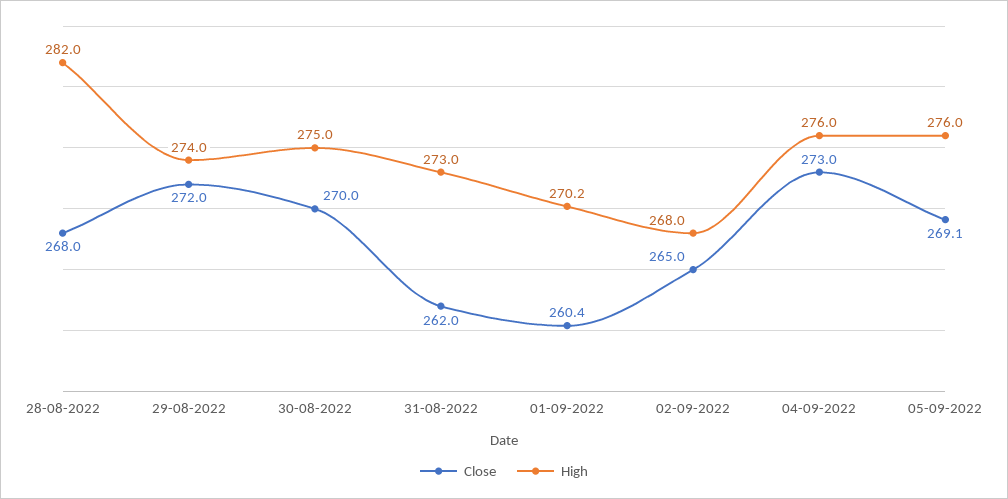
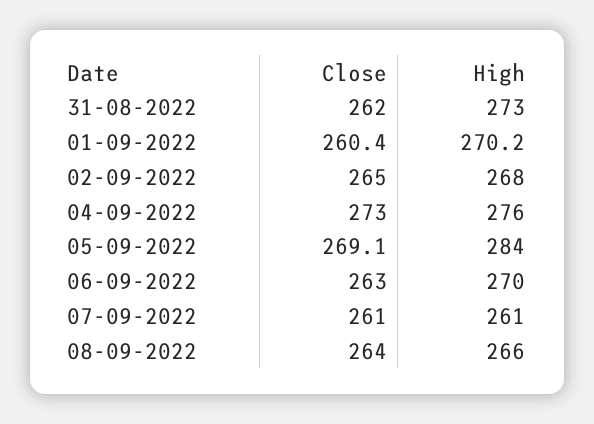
Close, 28-08-2022: 268 -> none
High, 28-08-2022: 282 -> none
Close, 29-08-2022: 272 -> none
High, 29-08-2022: 274 -> none
Close, 30-08-2022: 270 -> none
High, 30-08-2022: 275 -> none
High, 05-09-2022: 276 -> 284
Close, 06-09-2022: none -> 263
High, 06-09-2022: none -> 270
Close, 07-09-2022: none -> 261
High, 07-09-2022: none -> 261
Close, 08-09-2022: none -> 264
High, 08-09-2022: none -> 266

